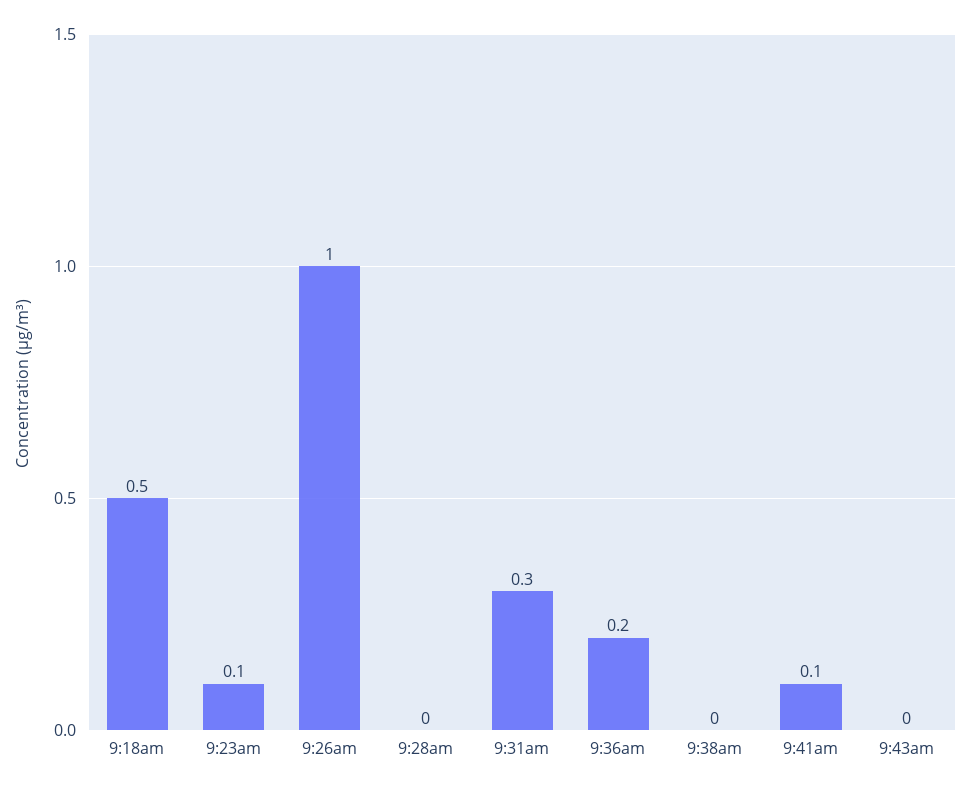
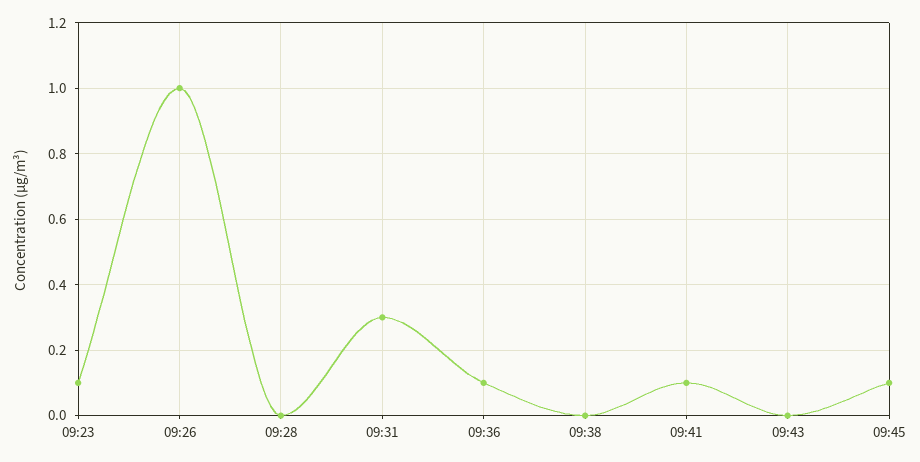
9:18am: 0.5 -> none
9:36am: 0.2 -> 0.1
09:45: none -> 0.1

